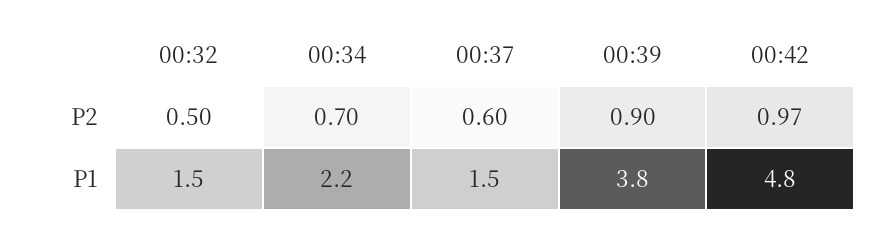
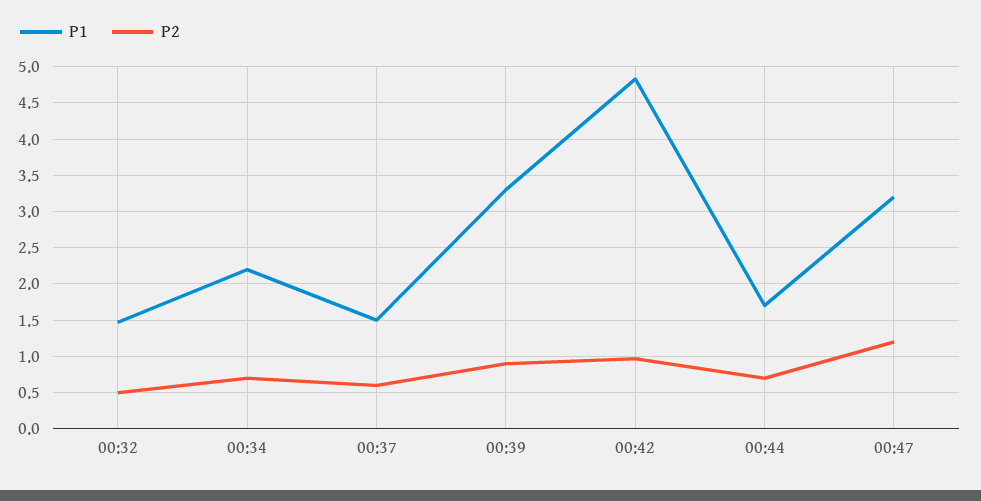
P1, 00:39: 3.8 -> 3.3
P1, 00:44: none -> 1.7
P2, 00:44: none -> 0.7
P1, 00:47: none -> 3.2
P2, 00:47: none -> 1.2

